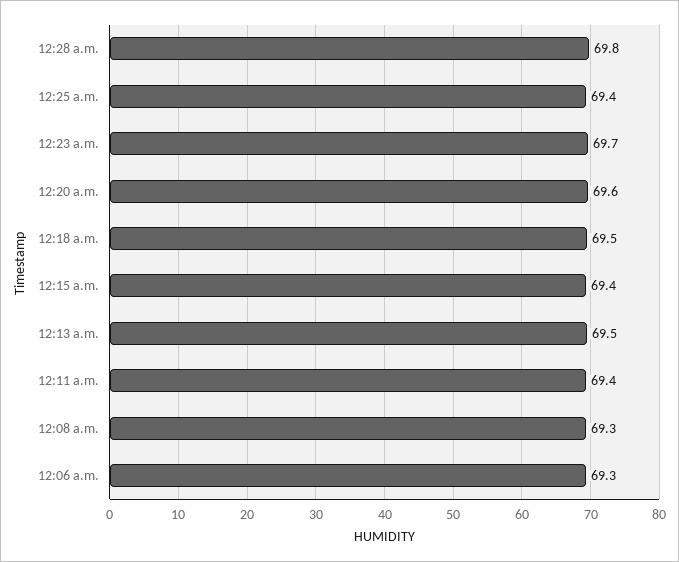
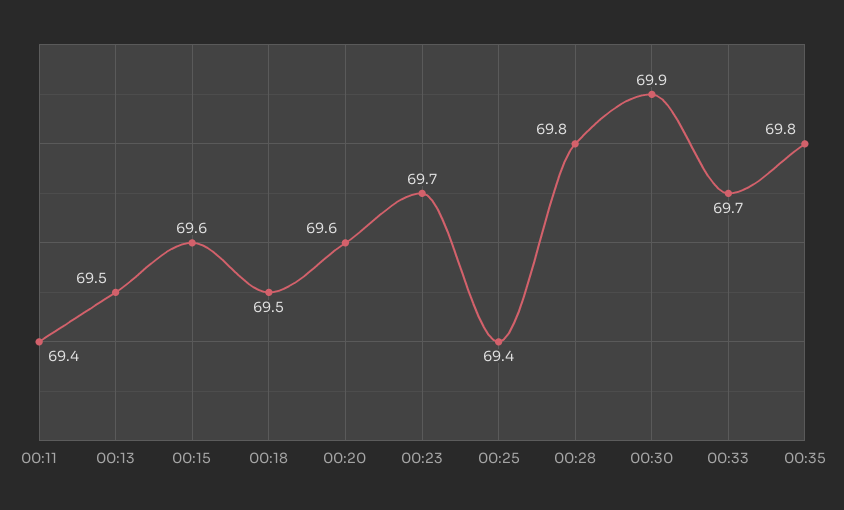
12:15 a.m.: 69.4 -> 69.6
12:08 a.m.: 69.3 -> none
12:06 a.m.: 69.3 -> none
00:30: none -> 69.9
00:33: none -> 69.7
00:35: none -> 69.8

